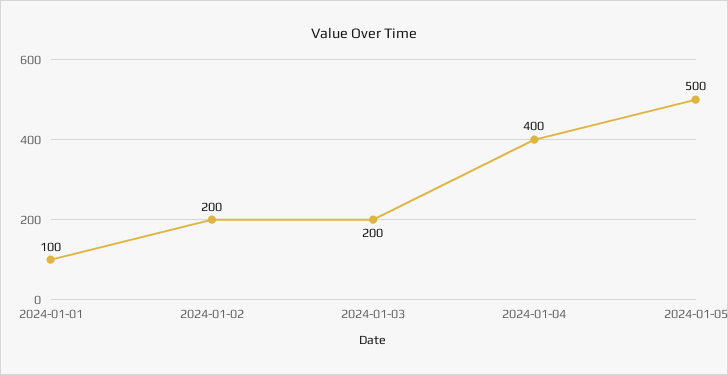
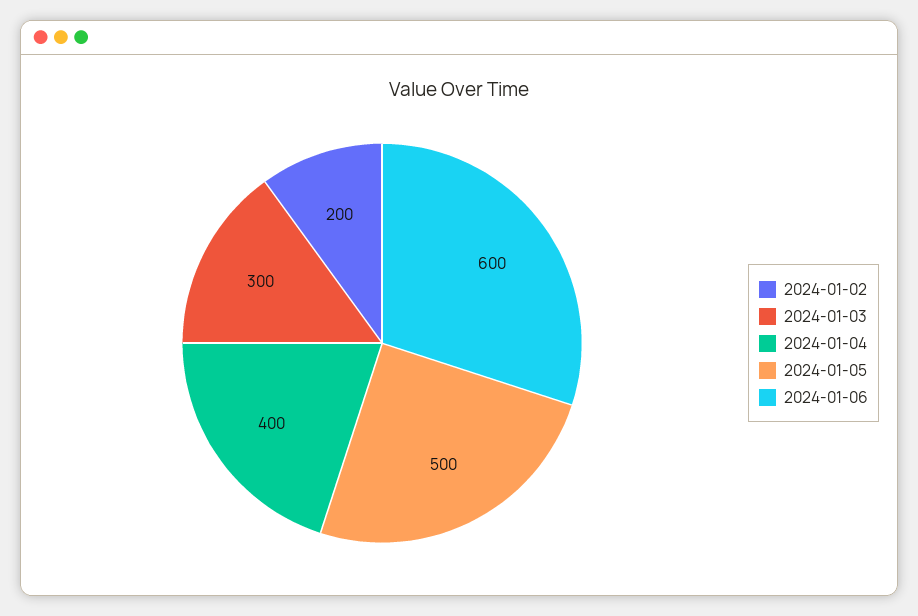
2024-01-01: 100 -> none
2024-01-03: 200 -> 300
2024-01-06: none -> 600

